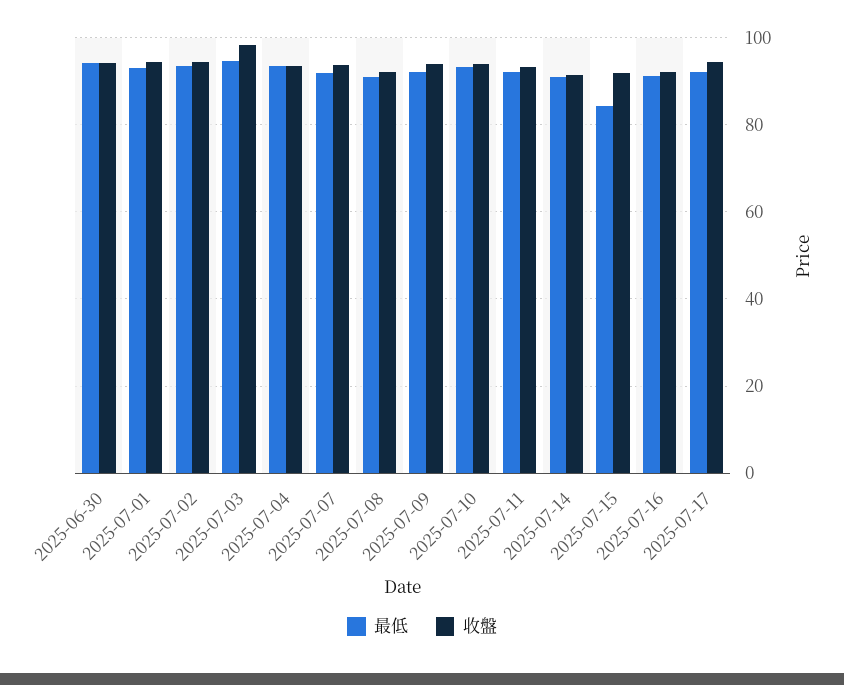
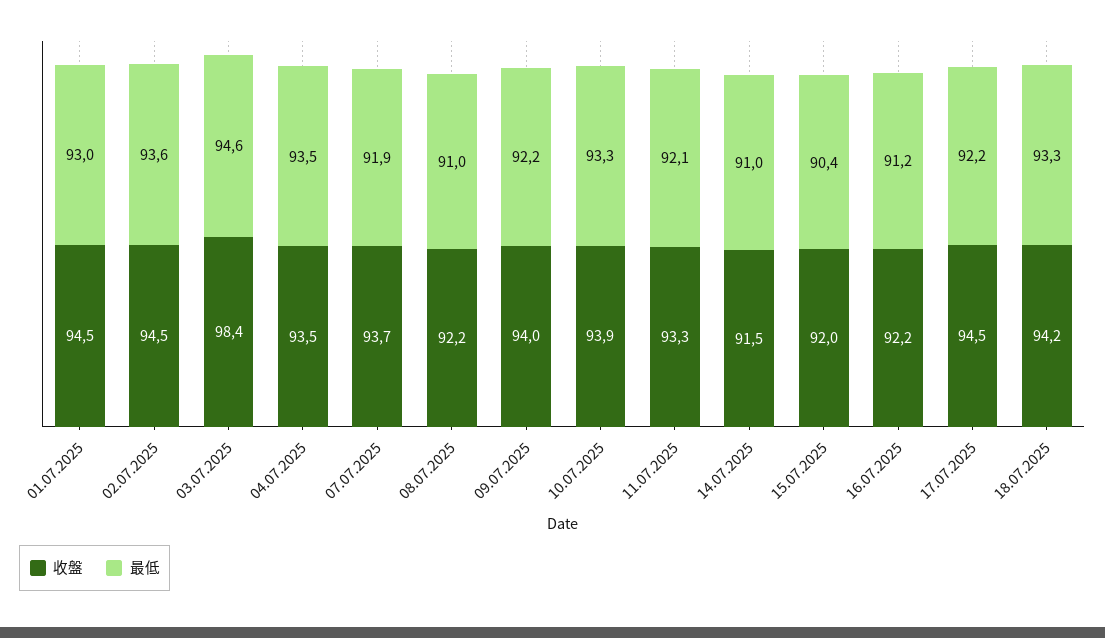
最低, 2025-06-30: 94 -> none
收盤, 2025-06-30: 94 -> none
最低, 2025-07-15: 84 -> 90.4
收盤, 18.07.2025: none -> 94.2
最低, 18.07.2025: none -> 93.3

